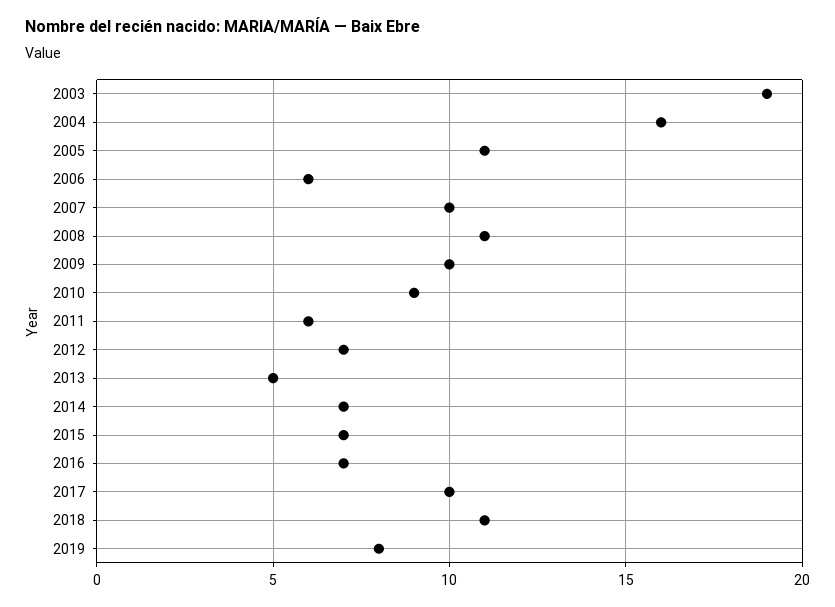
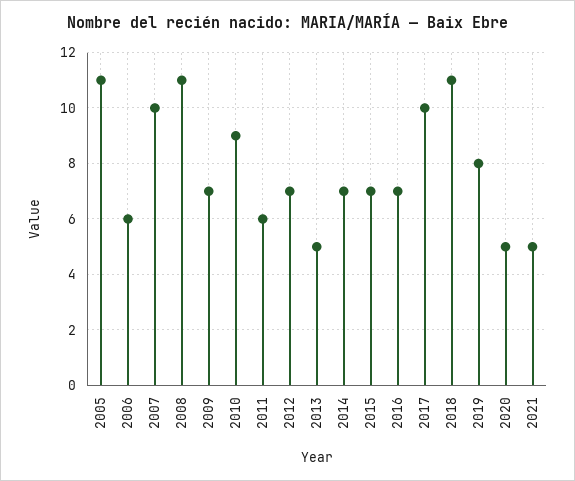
2003: 19 -> none
2004: 16 -> none
2009: 10 -> 7
2020: none -> 5
2021: none -> 5

